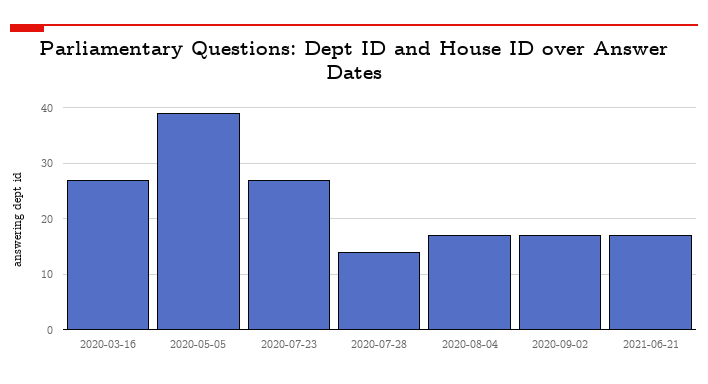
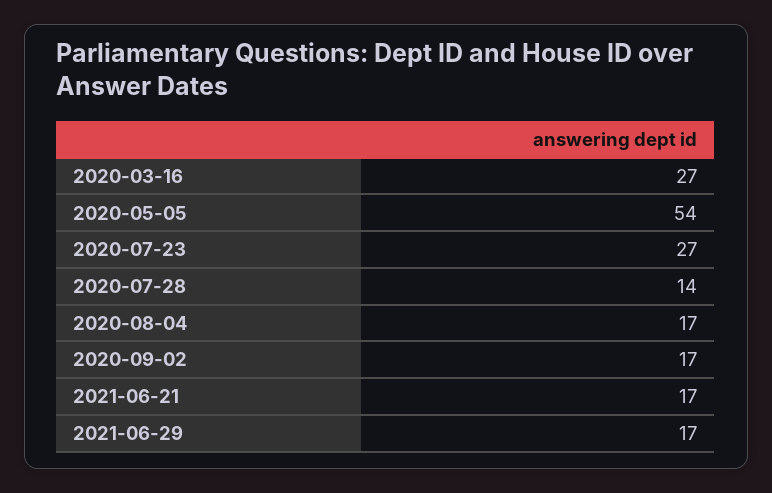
2020-05-05: 40 -> 54
2021-06-29: none -> 17

